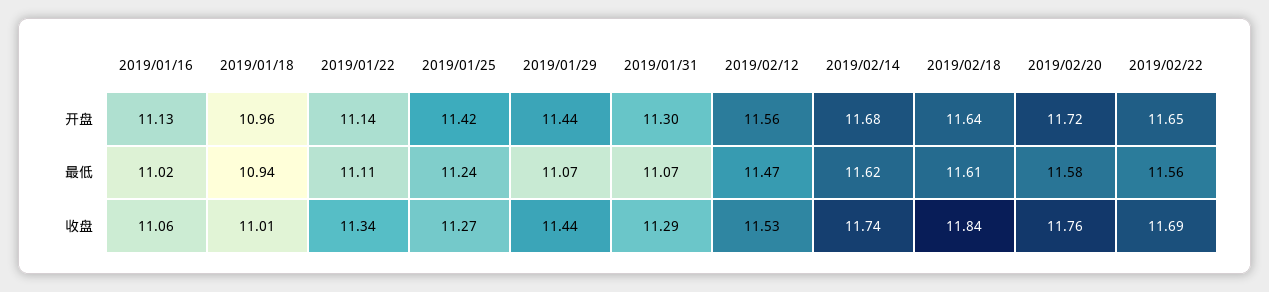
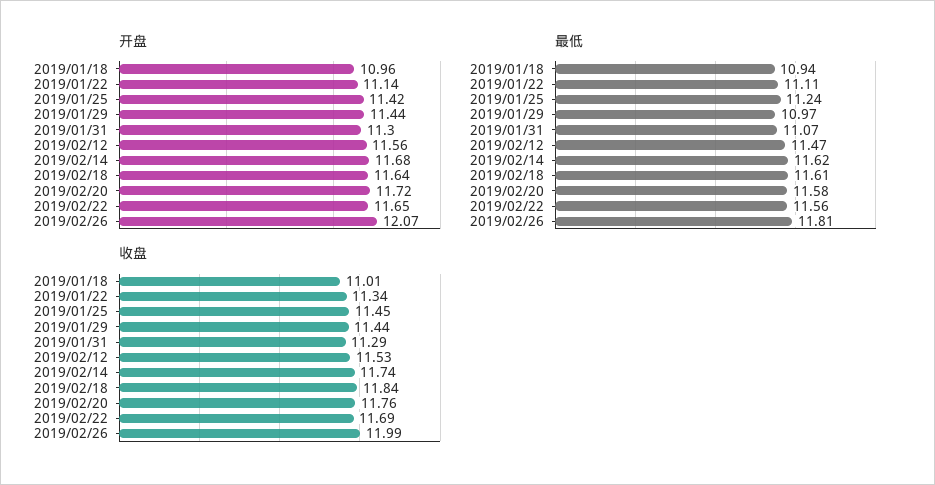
开盘, 2019/01/16: 11.13 -> none
最低, 2019/01/16: 11.02 -> none
最低, 2019/01/29: 11.07 -> 10.97
收盘, 2019/01/16: 11.06 -> none
收盘, 2019/01/25: 11.27 -> 11.45
开盘, 2019/02/26: none -> 12.07
最低, 2019/02/26: none -> 11.81
收盘, 2019/02/26: none -> 11.99

